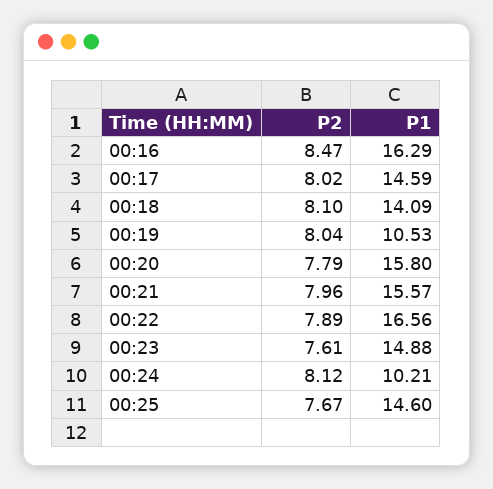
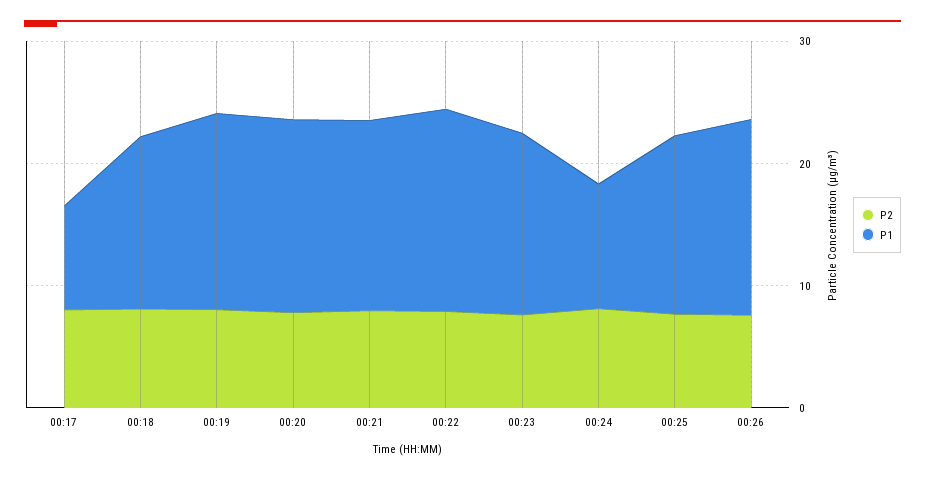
P2, 00:16: 8.47 -> none
P1, 00:16: 16.29 -> none
P1, 00:17: 14.59 -> 8
P1, 00:19: 10.53 -> 16
P2, 00:26: none -> 8
P1, 00:26: none -> 16

